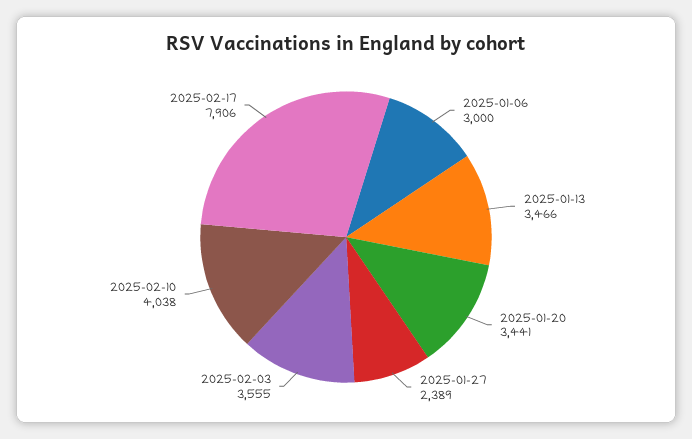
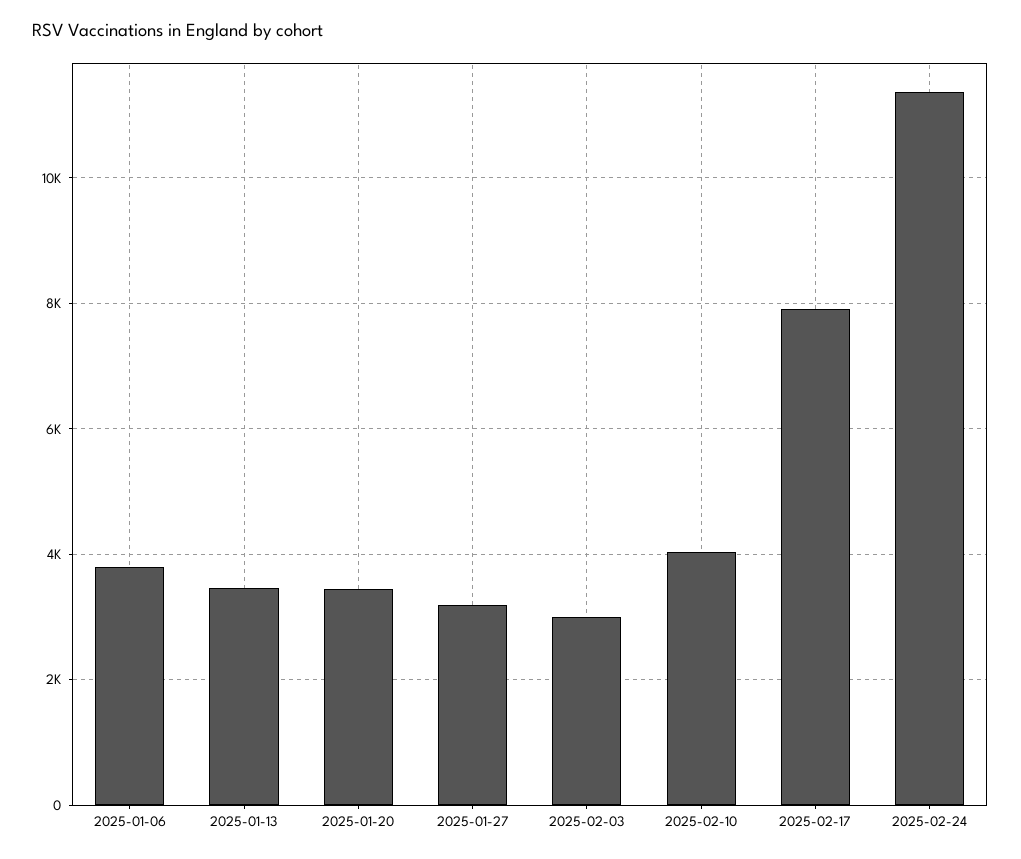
2025-01-06: 3000 -> 3800
2025-01-27: 2389 -> 3200
2025-02-03: 3555 -> 3000
2025-02-24: none -> 11400

